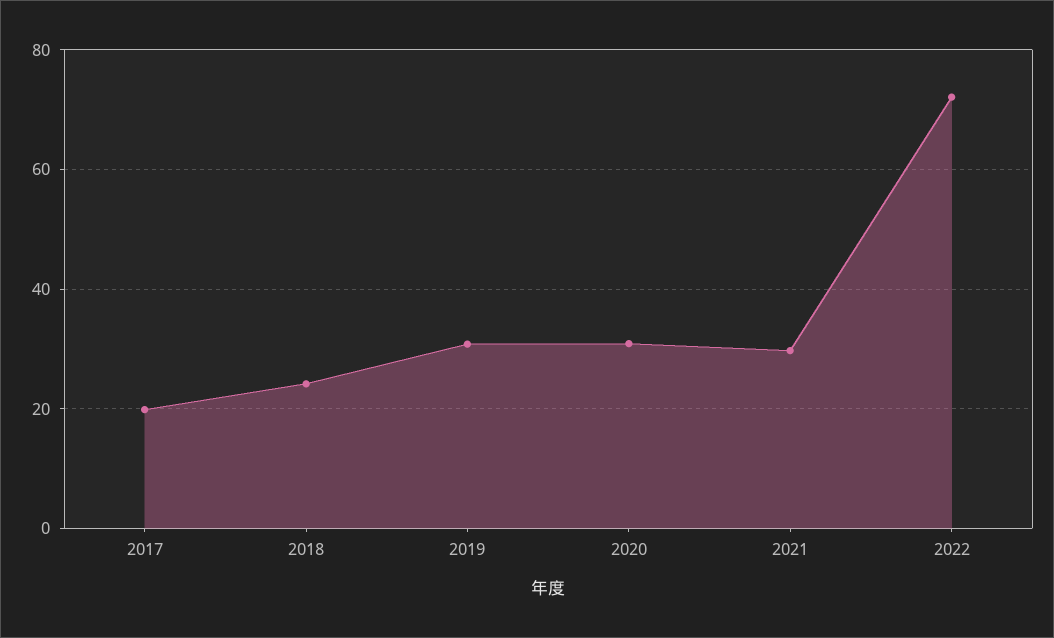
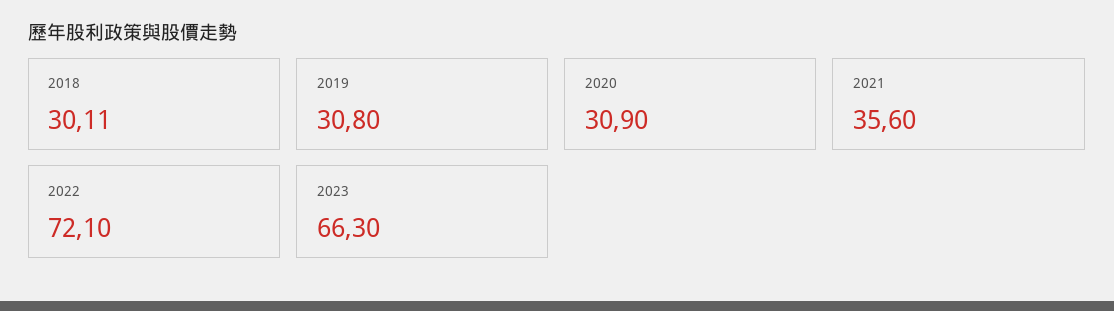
2017: 20 -> none
2018: 24 -> 30.11
2021: 30 -> 35.6
2023: none -> 66.3

